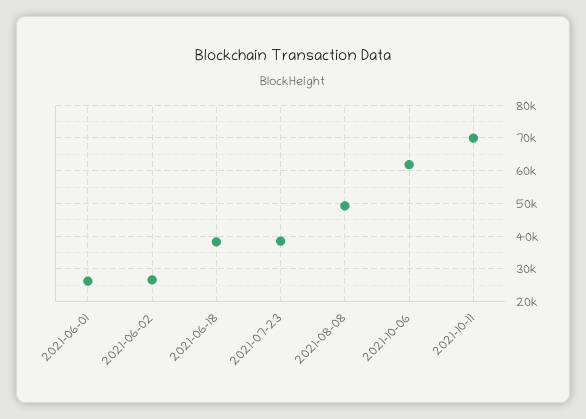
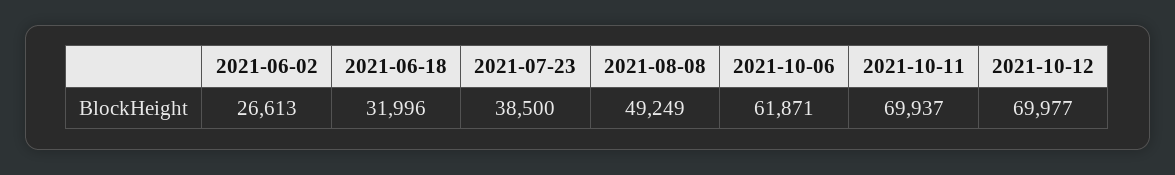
2021-06-01: 26000 -> none
2021-06-18: 38000 -> 31996
2021-10-12: none -> 69977

